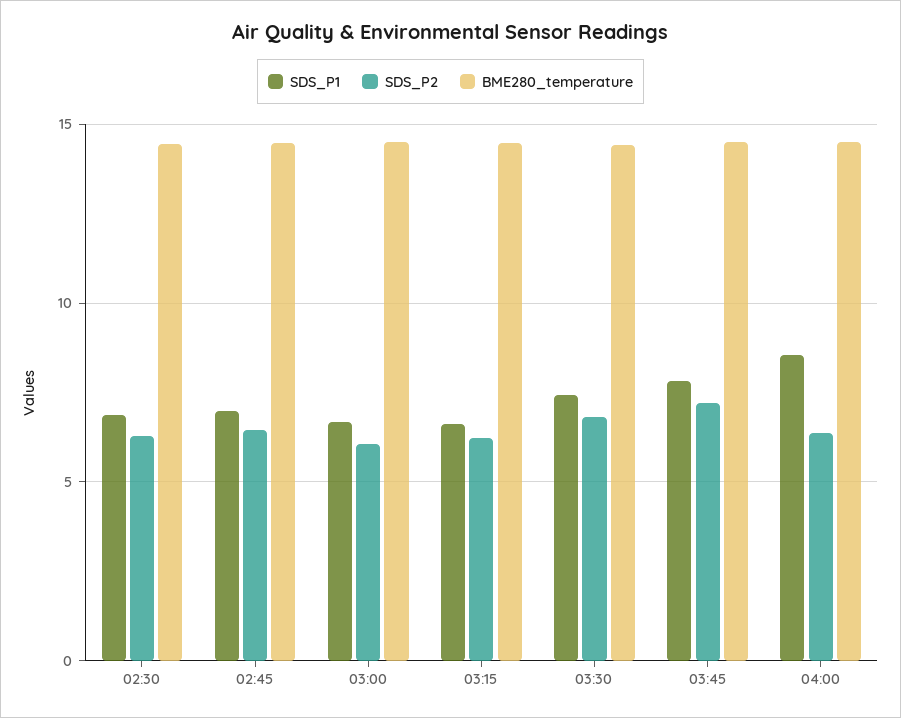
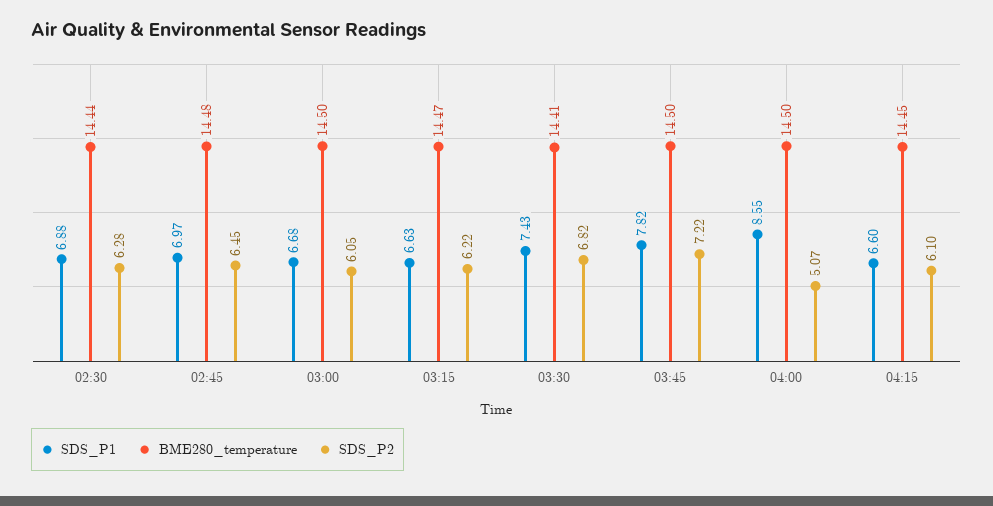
SDS_P2, 04:00: 6.5 -> 5.07
SDS_P1, 04:15: none -> 6.6
BME280_temperature, 04:15: none -> 14.45
SDS_P2, 04:15: none -> 6.1

